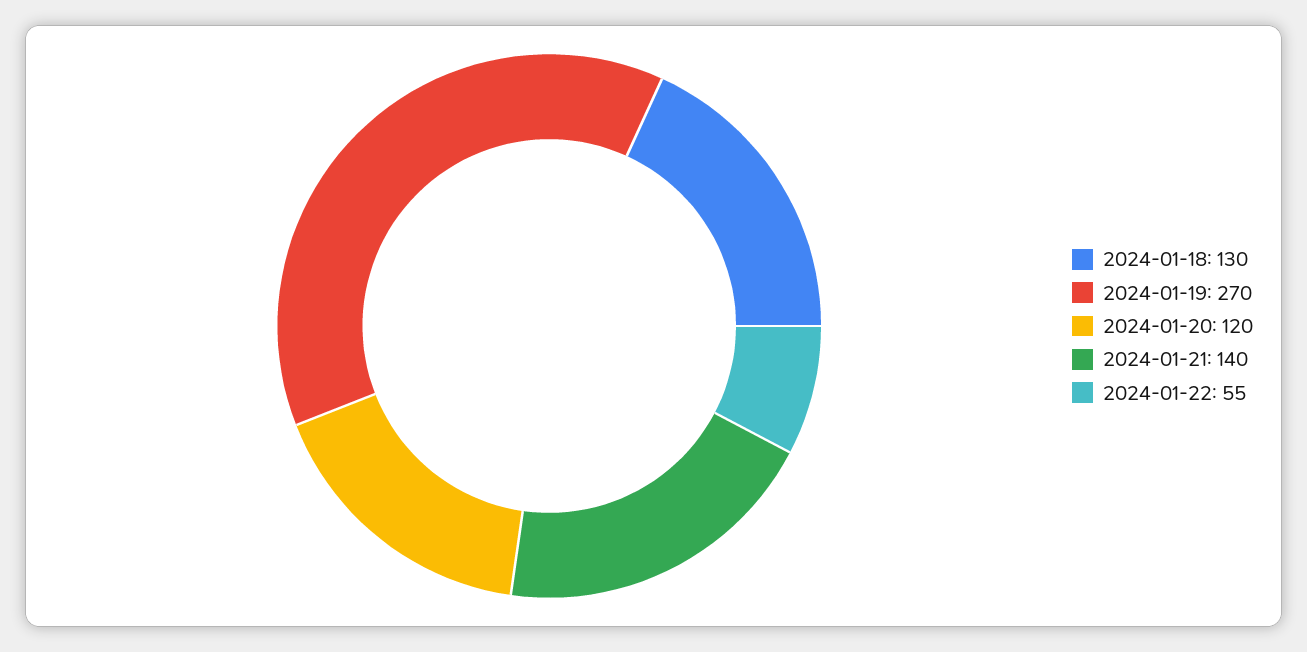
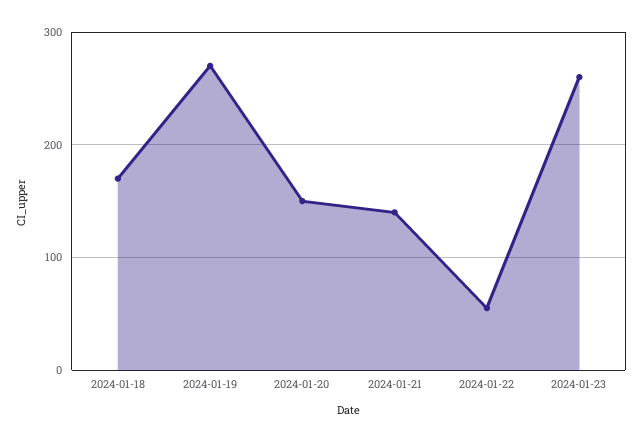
2024-01-18: 130 -> 170
2024-01-20: 120 -> 150
2024-01-23: none -> 260

